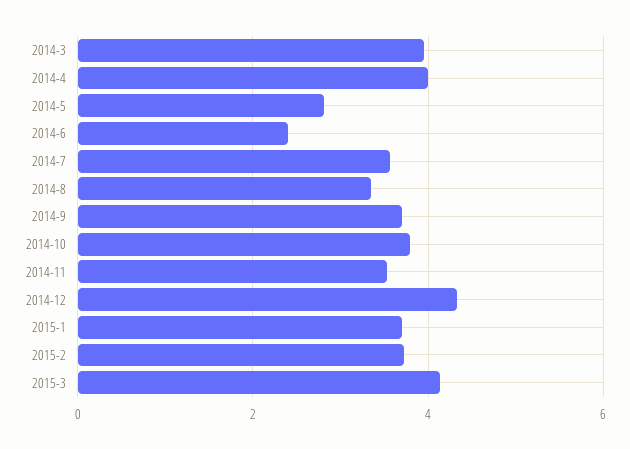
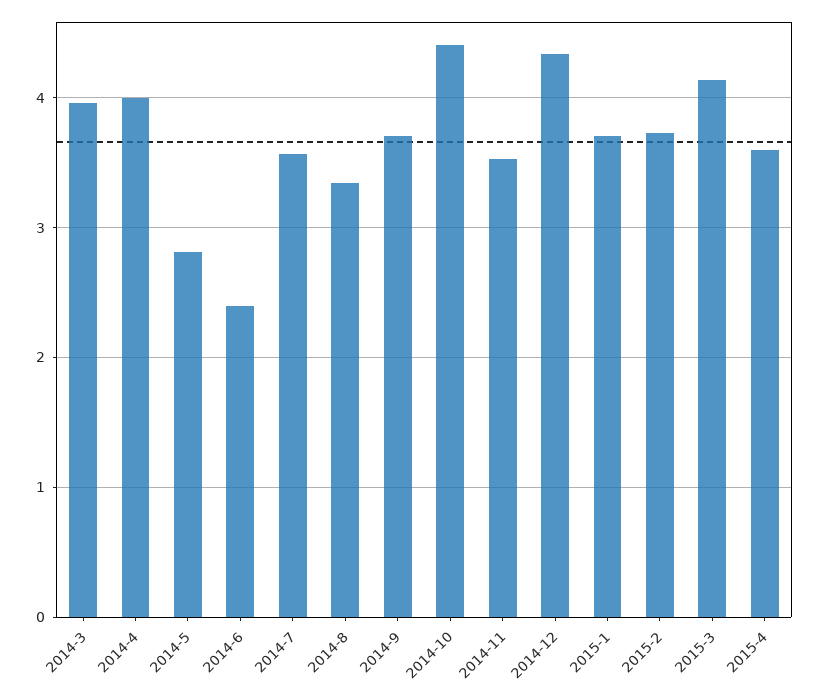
2014-10: 3.8 -> 4.4
2015-4: none -> 3.6

